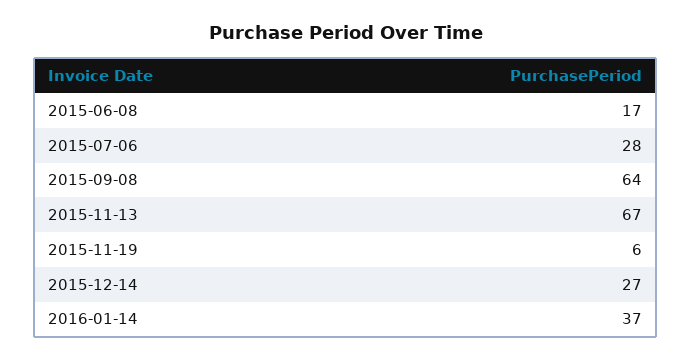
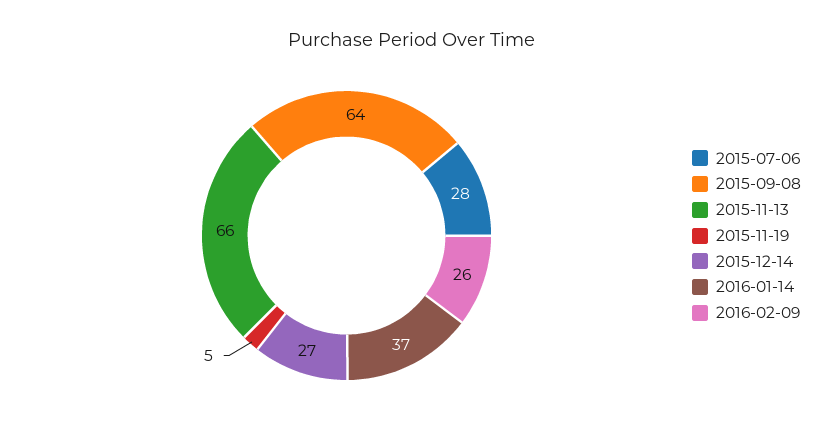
2015-06-08: 17 -> none
2015-11-13: 67 -> 66
2015-11-19: 6 -> 5
2016-02-09: none -> 26

